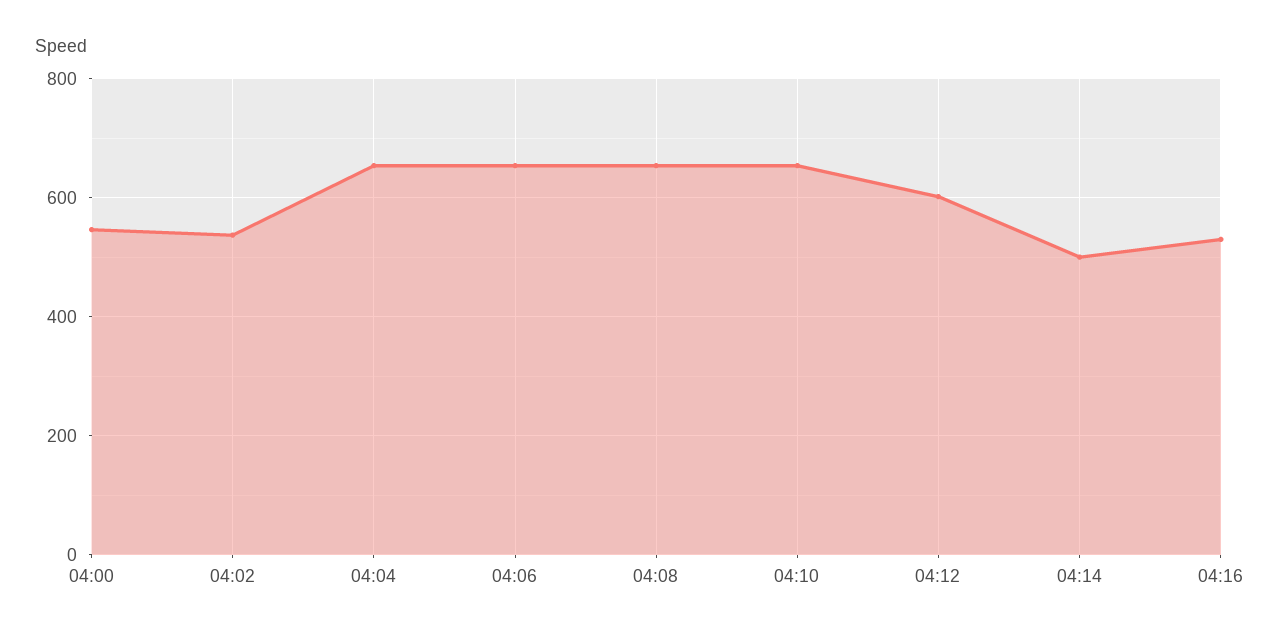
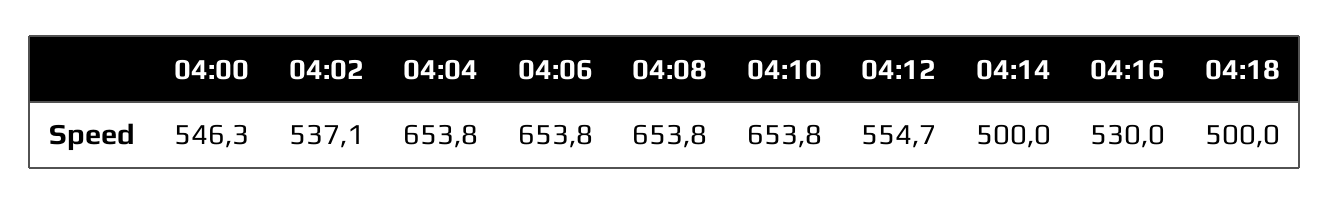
04:12: 600 -> 554.7
04:18: none -> 500

